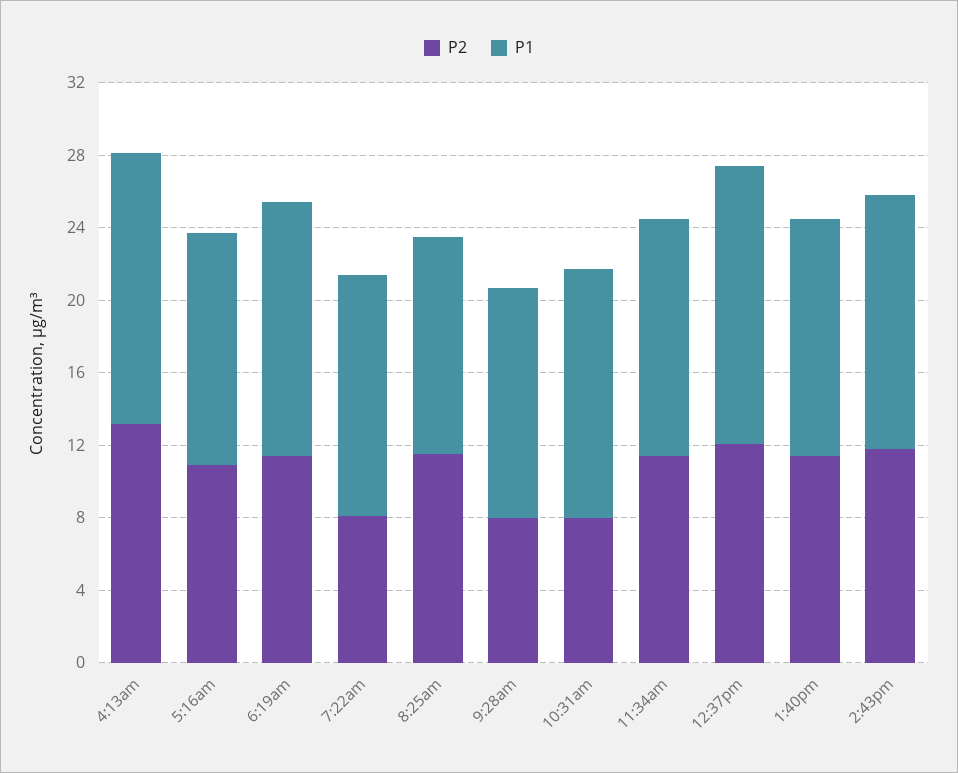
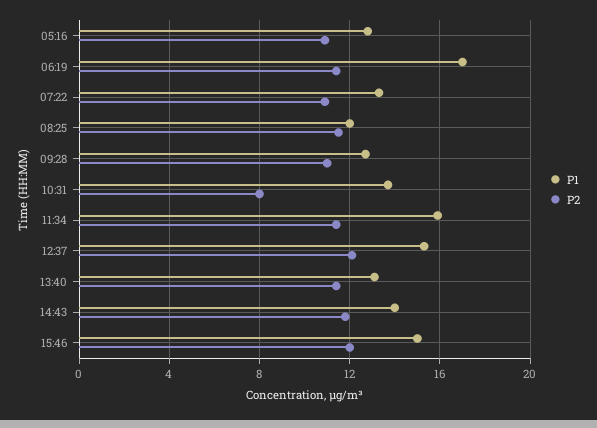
P2, 4:13am: 13 -> none
P1, 4:13am: 15 -> none
P1, 6:19am: 14 -> 17
P2, 7:22am: 8 -> 11
P2, 9:28am: 8 -> 11
P1, 11:34am: 13 -> 16
P1, 15:46: none -> 15
P2, 15:46: none -> 12

